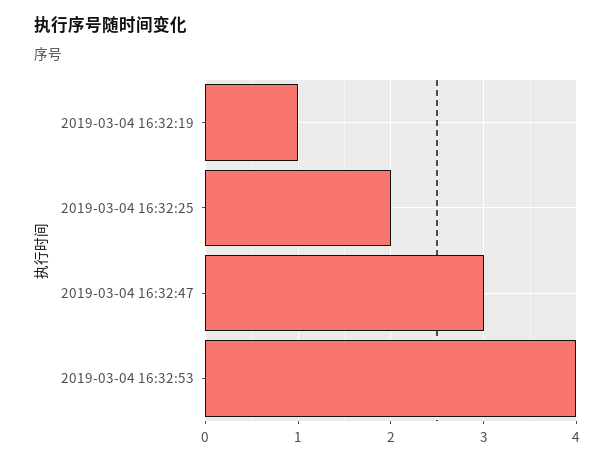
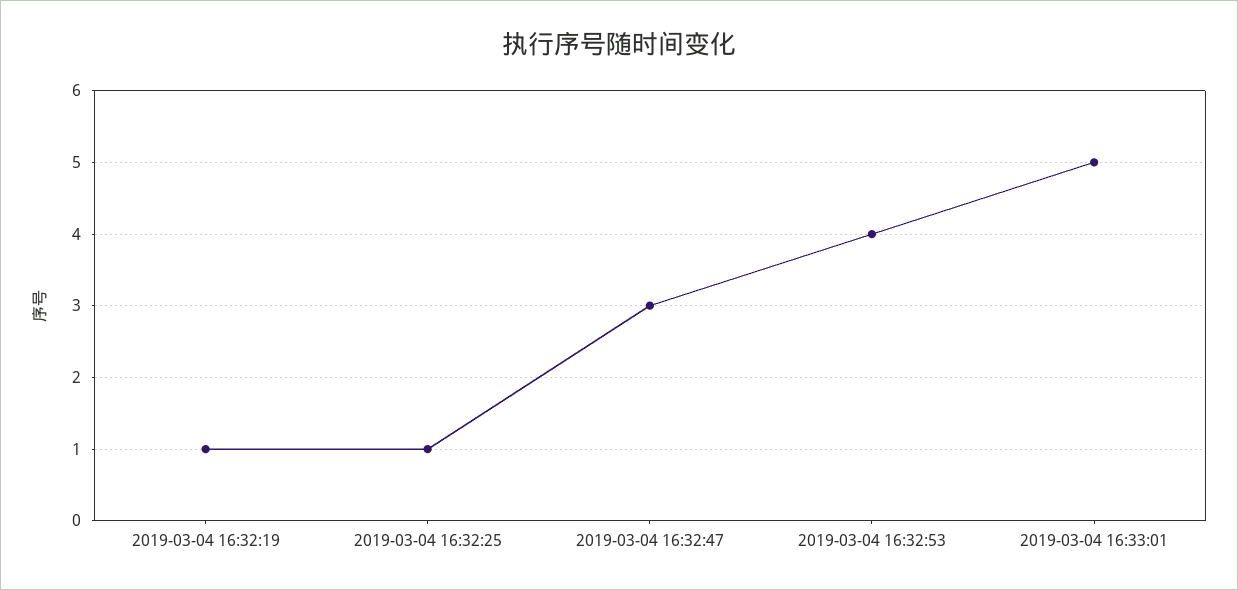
2019-03-04 16:32:25: 2 -> 1
2019-03-04 16:33:01: none -> 5

